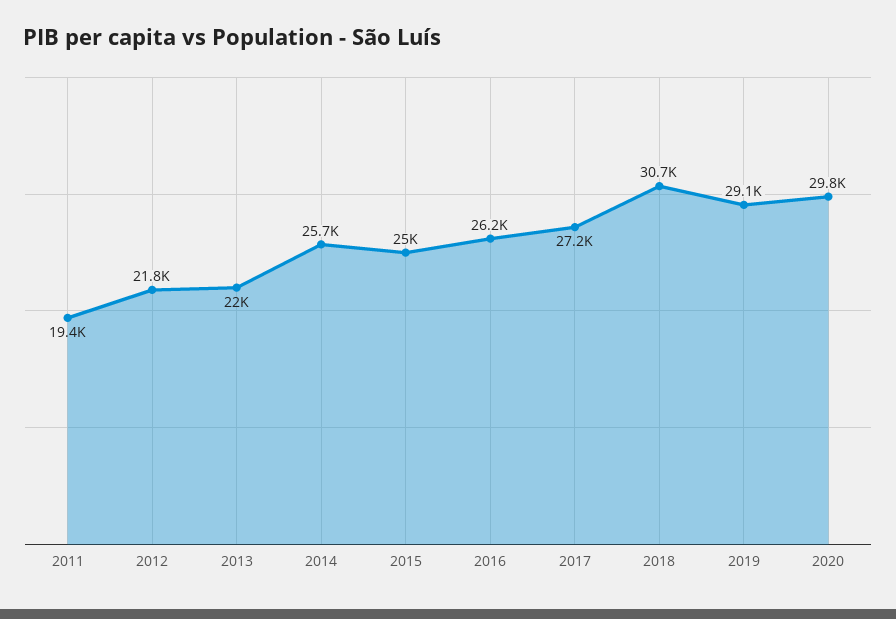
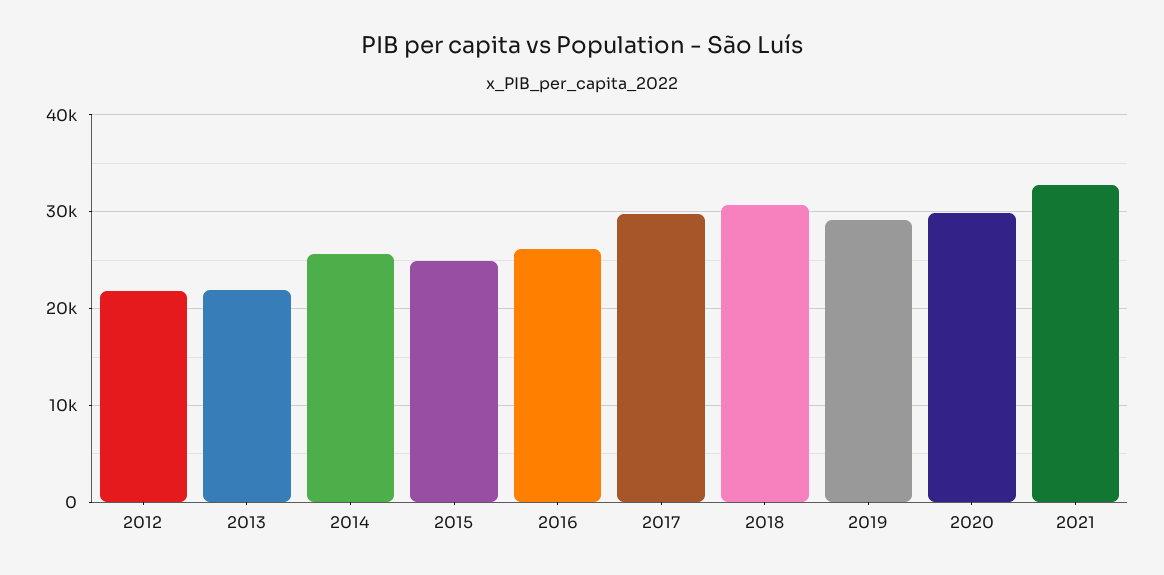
2011: 19400 -> none
2017: 27200 -> 30000
2021: none -> 33000

